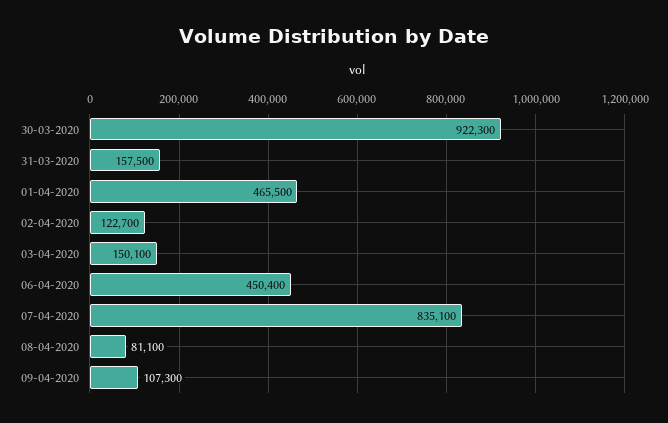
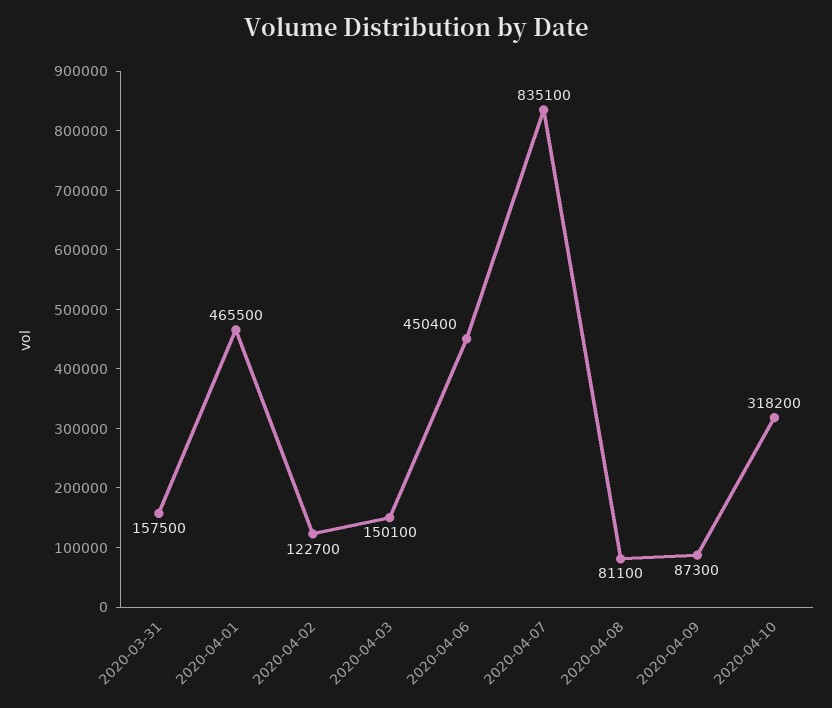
30-03-2020: 922300 -> none
09-04-2020: 107300 -> 87300
2020-04-10: none -> 318200

